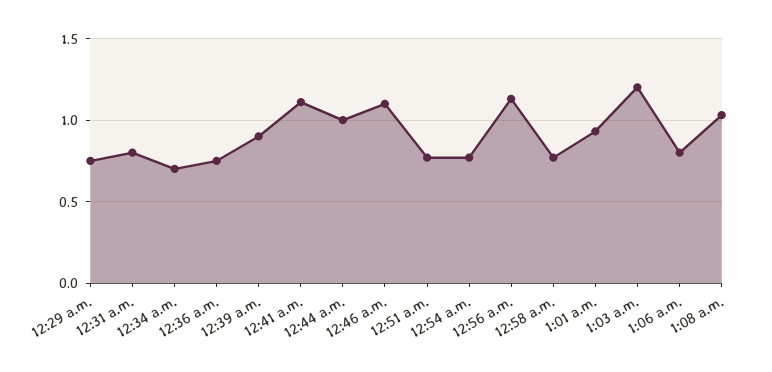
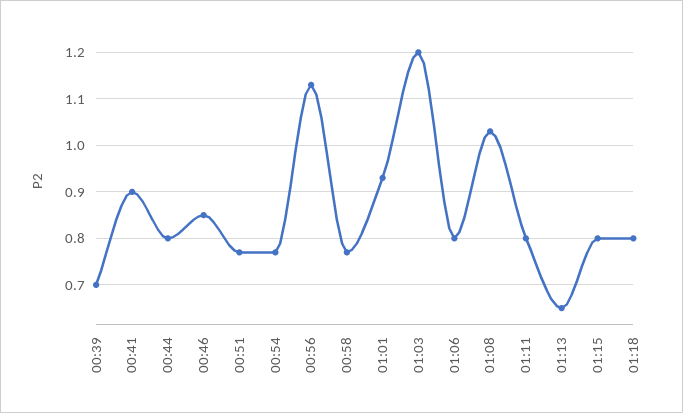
12:29 a.m.: 0.75 -> none
12:31 a.m.: 0.8 -> none
12:34 a.m.: 0.7 -> none
12:36 a.m.: 0.75 -> none
12:39 a.m.: 0.9 -> 0.7
12:41 a.m.: 1.1 -> 0.9
12:44 a.m.: 1 -> 0.8
12:46 a.m.: 1.1 -> 0.85
01:11: none -> 0.8
01:13: none -> 0.65
01:15: none -> 0.8
01:18: none -> 0.8

